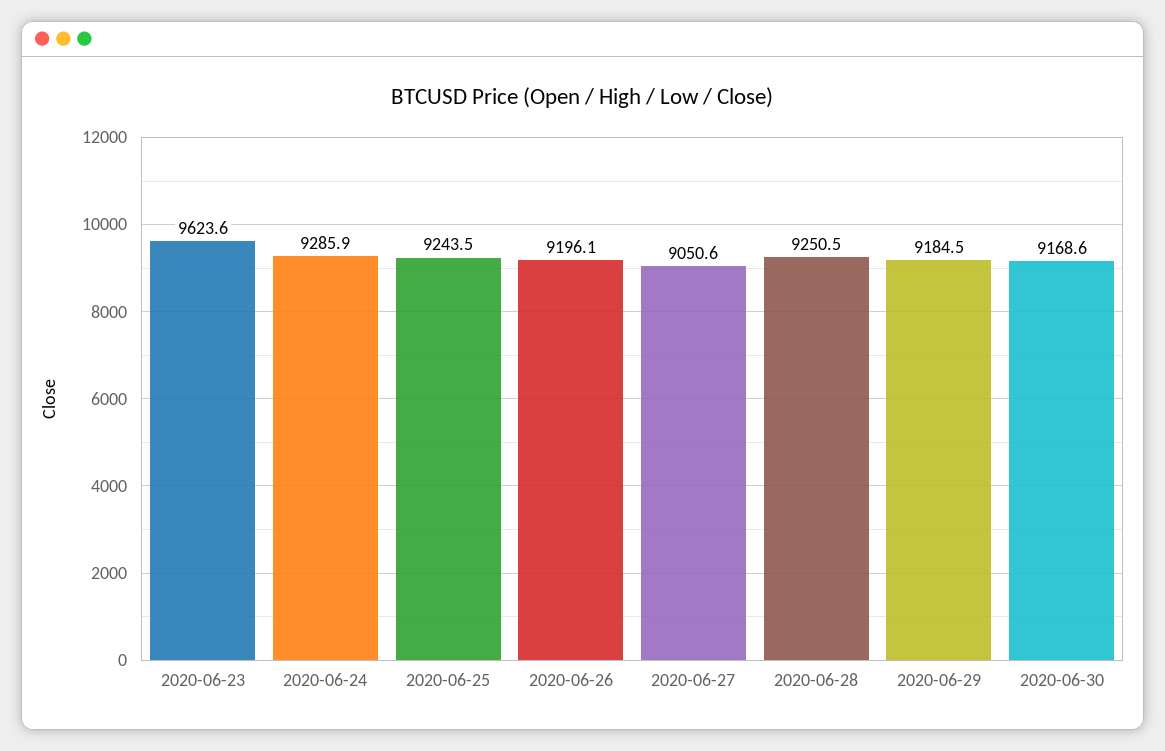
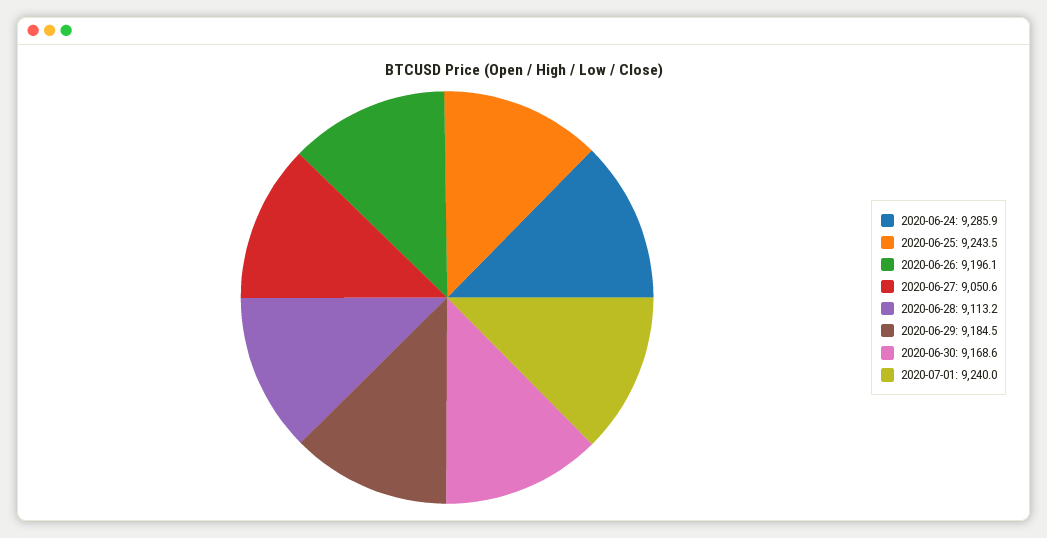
2020-06-23: 9623.6 -> none
2020-06-28: 9250.5 -> 9113.2
2020-07-01: none -> 9240

